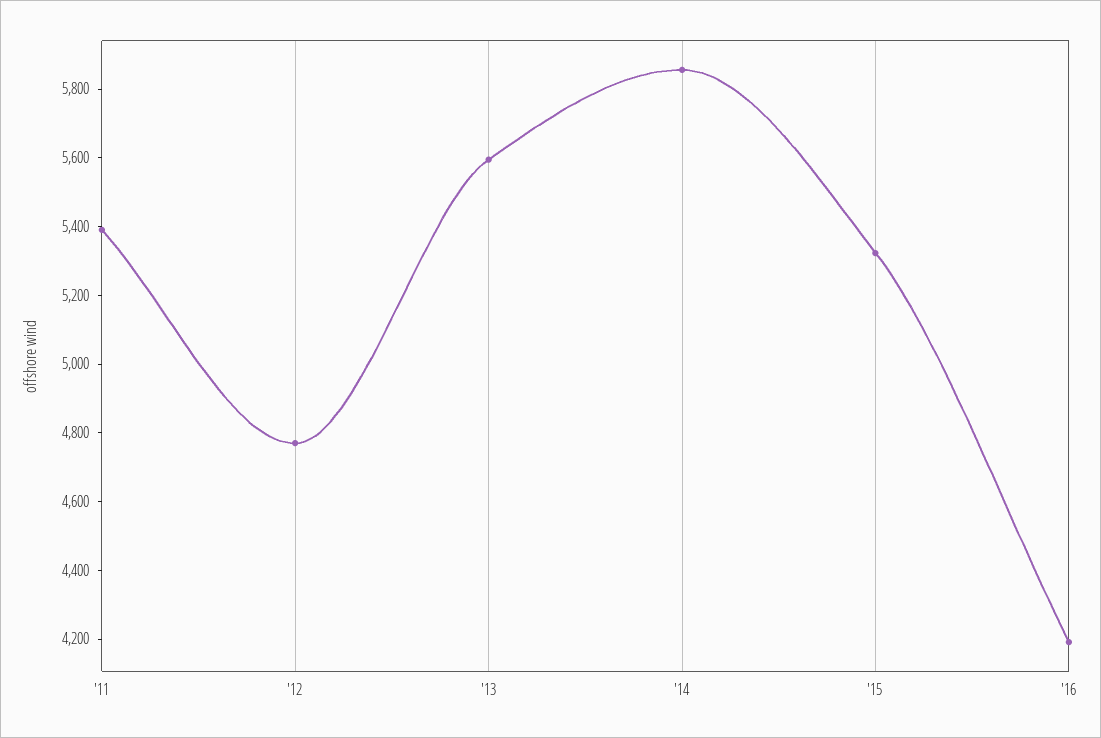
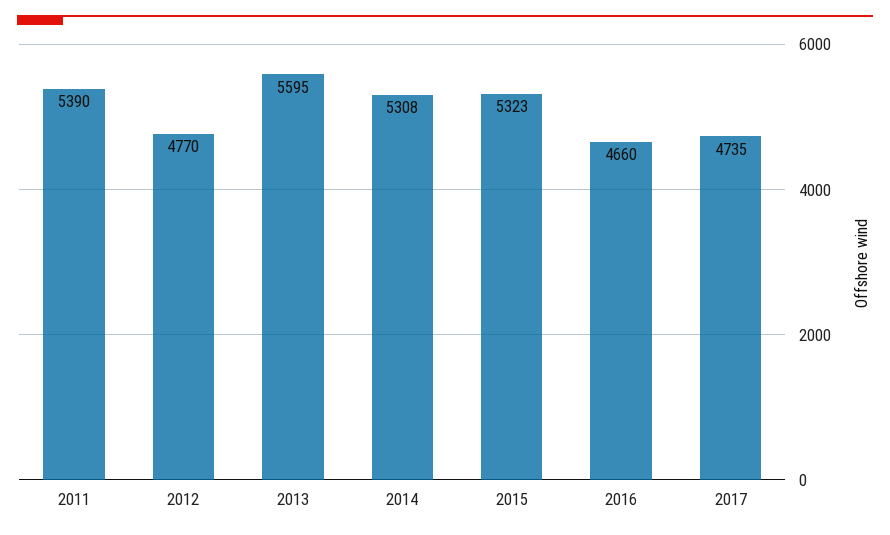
'14: 5850 -> 5308
'16: 4200 -> 4660
2017: none -> 4735

